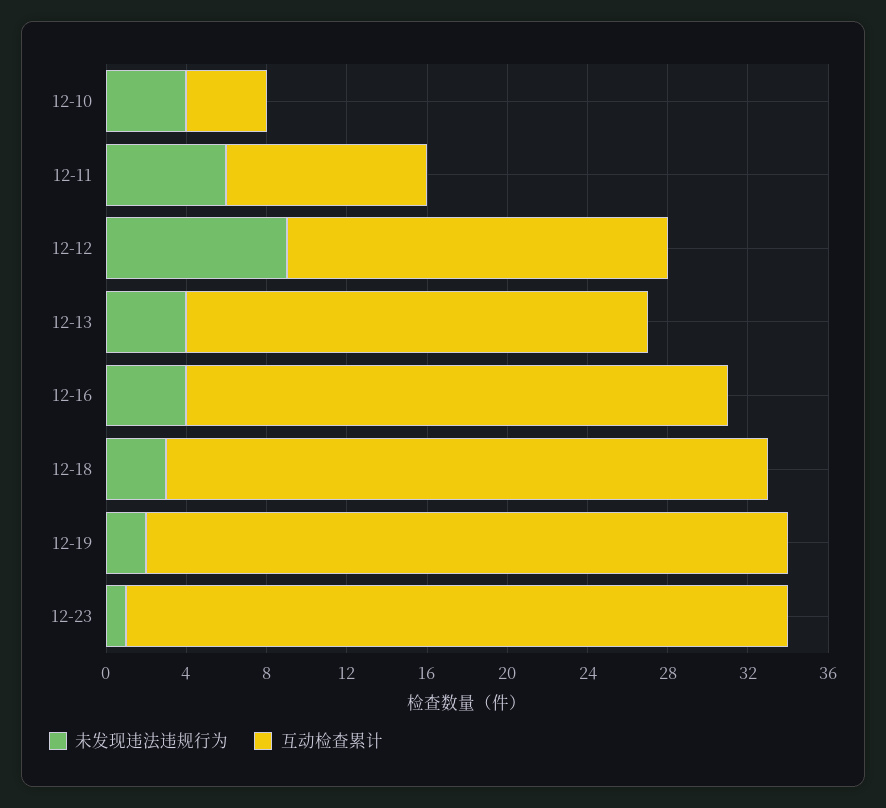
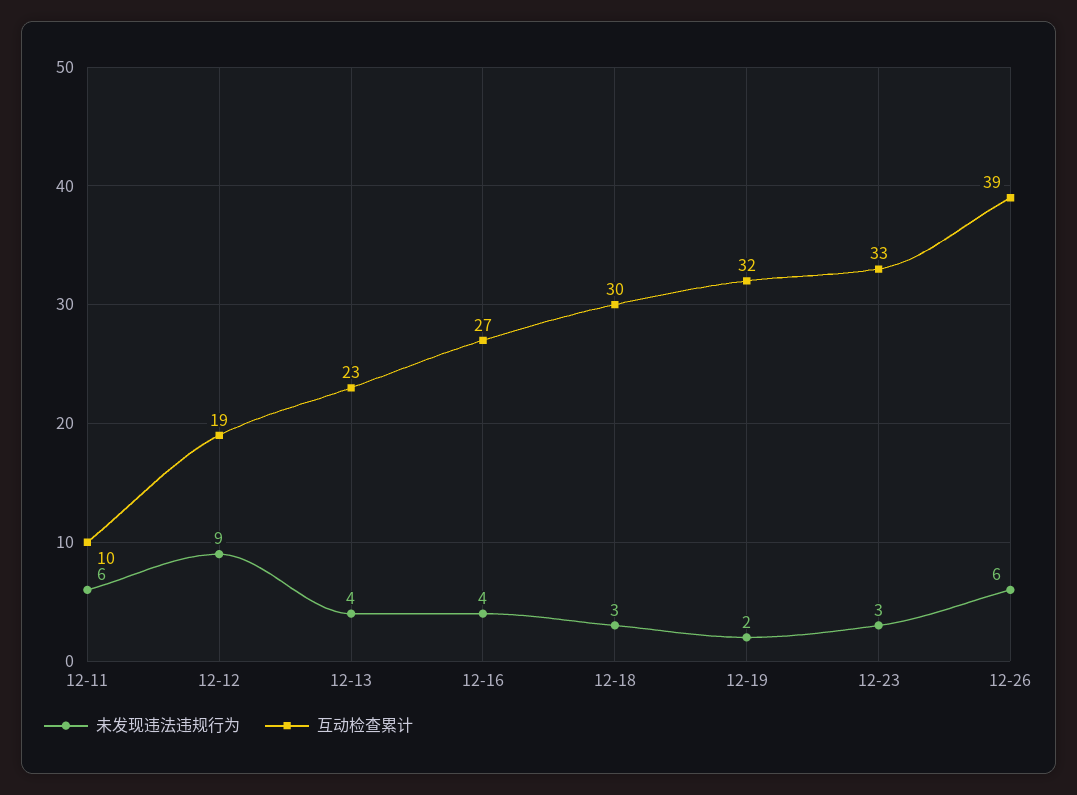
未发现违法违规行为, 12-10: 4 -> none
互动检查累计, 12-10: 4 -> none
未发现违法违规行为, 12-23: 1 -> 3
未发现违法违规行为, 12-26: none -> 6
互动检查累计, 12-26: none -> 39

